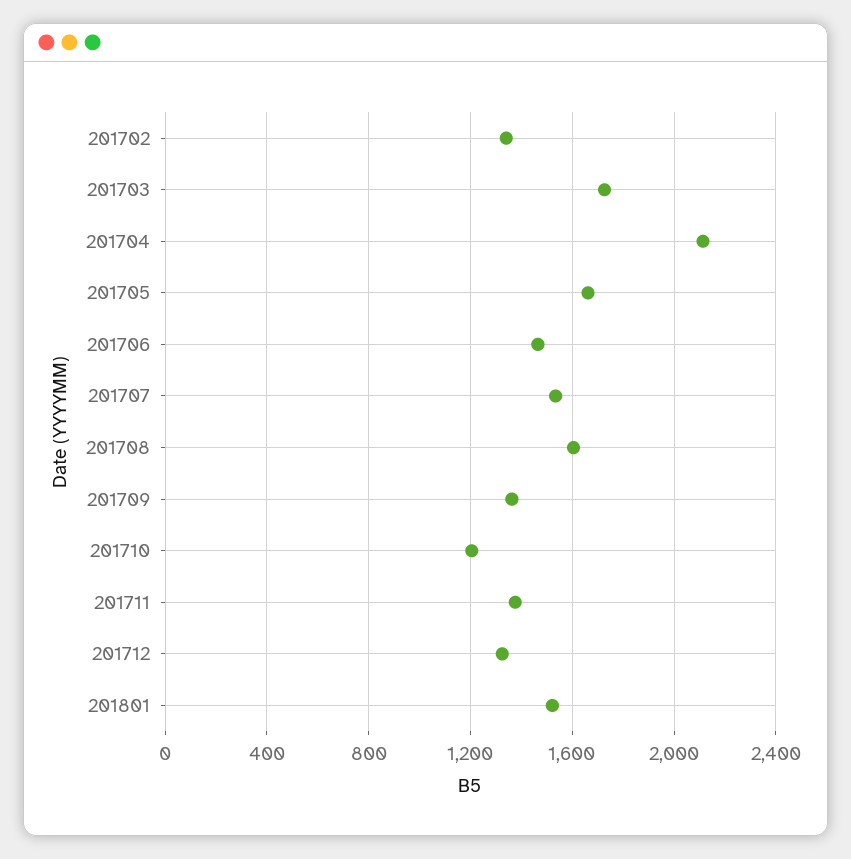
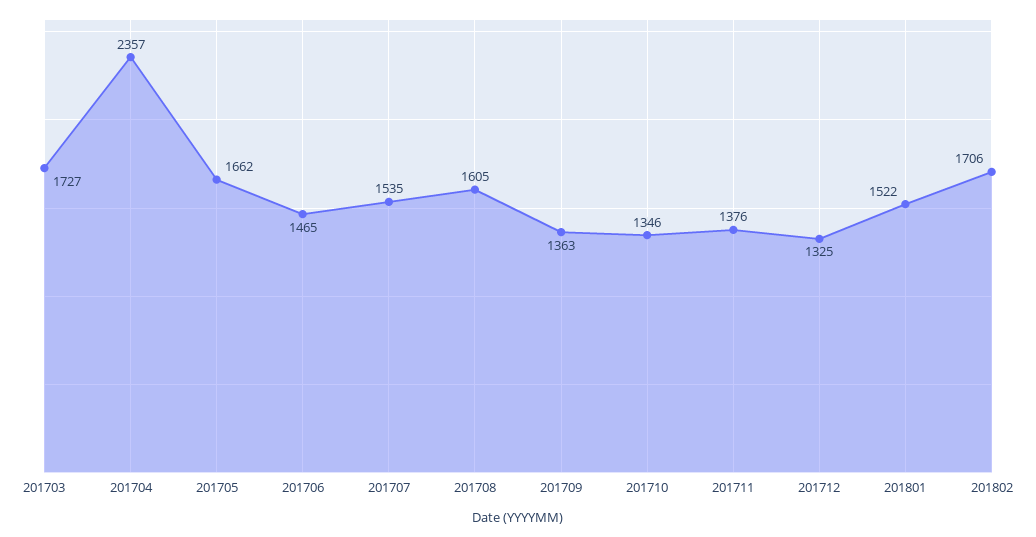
201702: 1350 -> none
201704: 2100 -> 2357
201710: 1200 -> 1346
201802: none -> 1706

